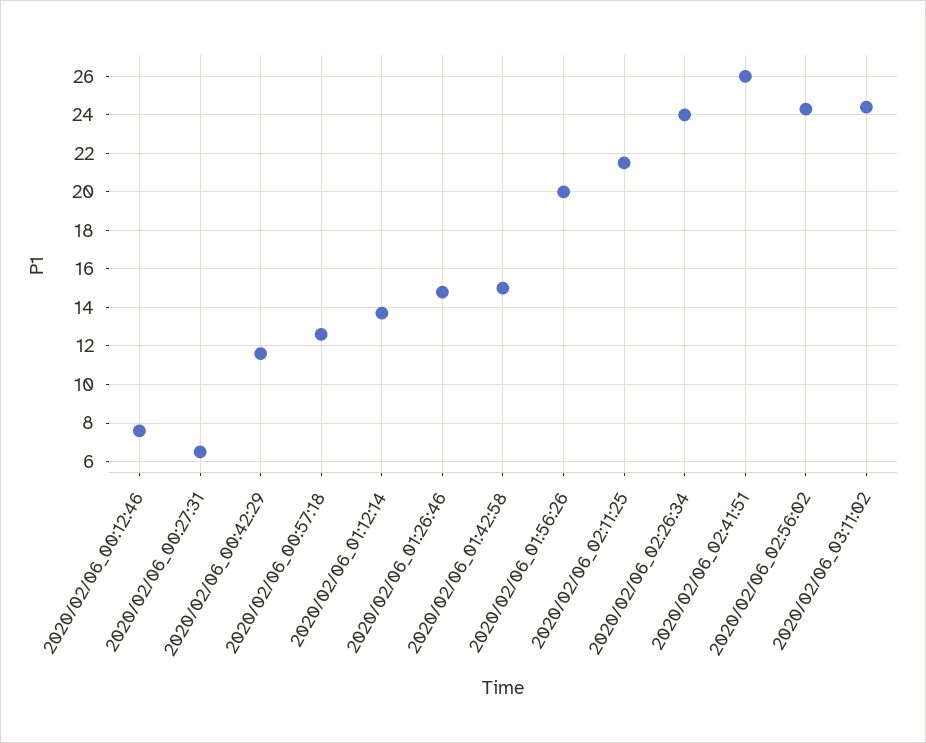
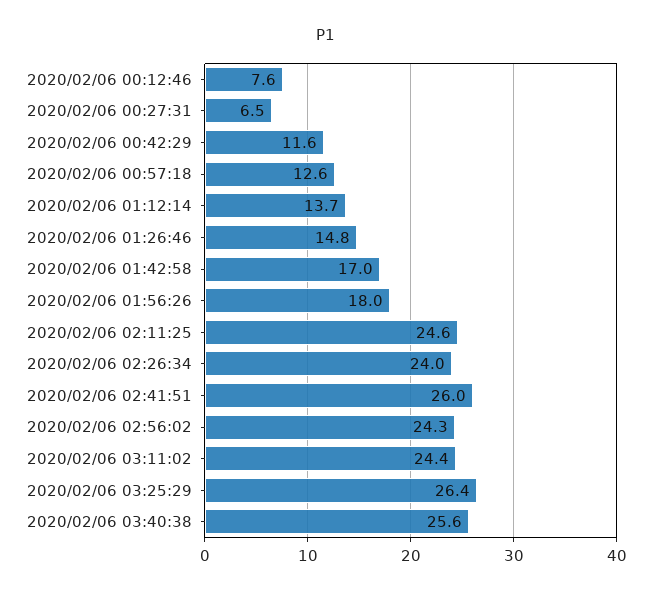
2020/02/06_01:42:58: 15 -> 17
2020/02/06_01:56:26: 20 -> 18
2020/02/06_02:11:25: 21.5 -> 24.6
2020/02/06 03:25:29: none -> 26.4
2020/02/06 03:40:38: none -> 25.6

